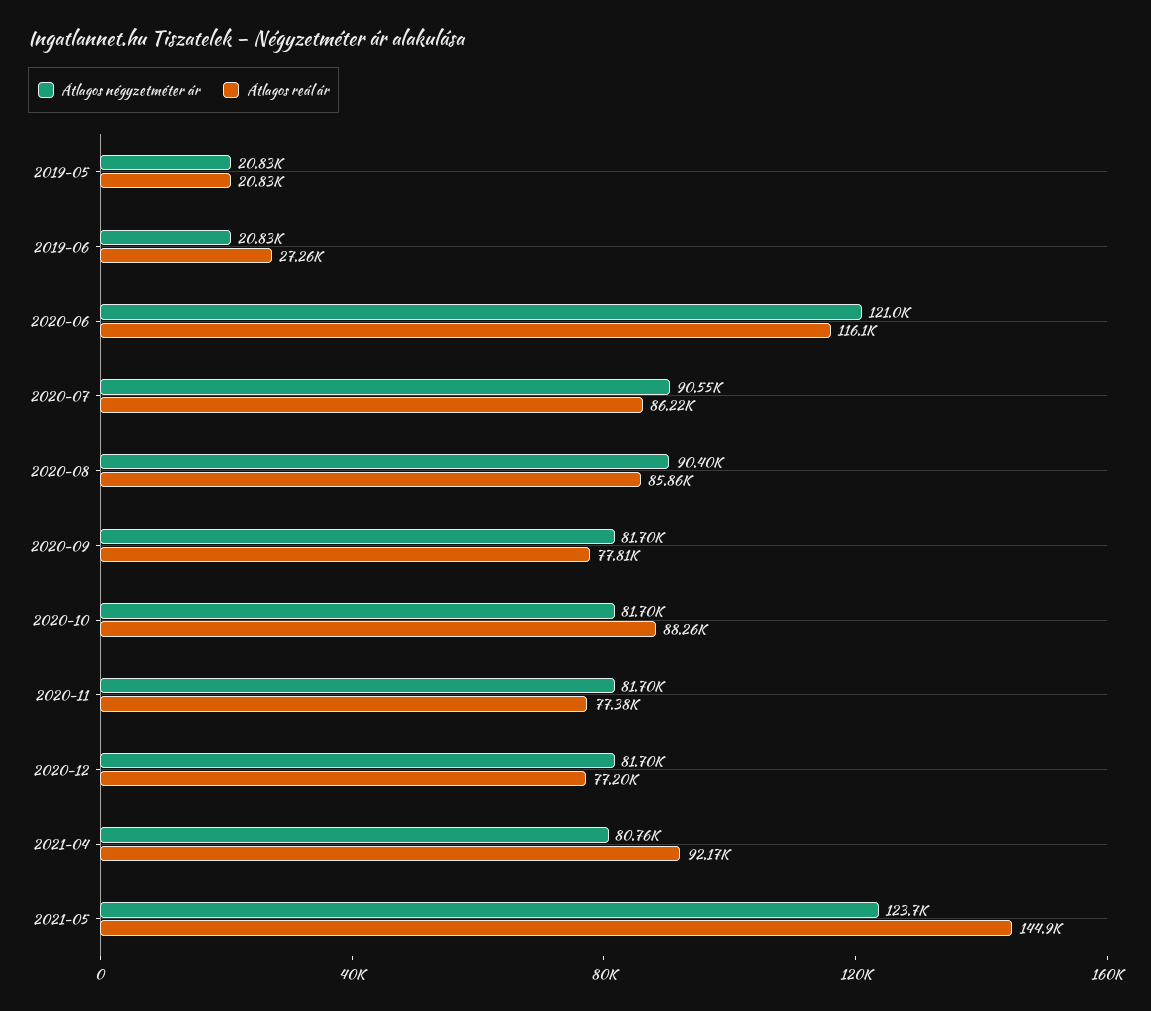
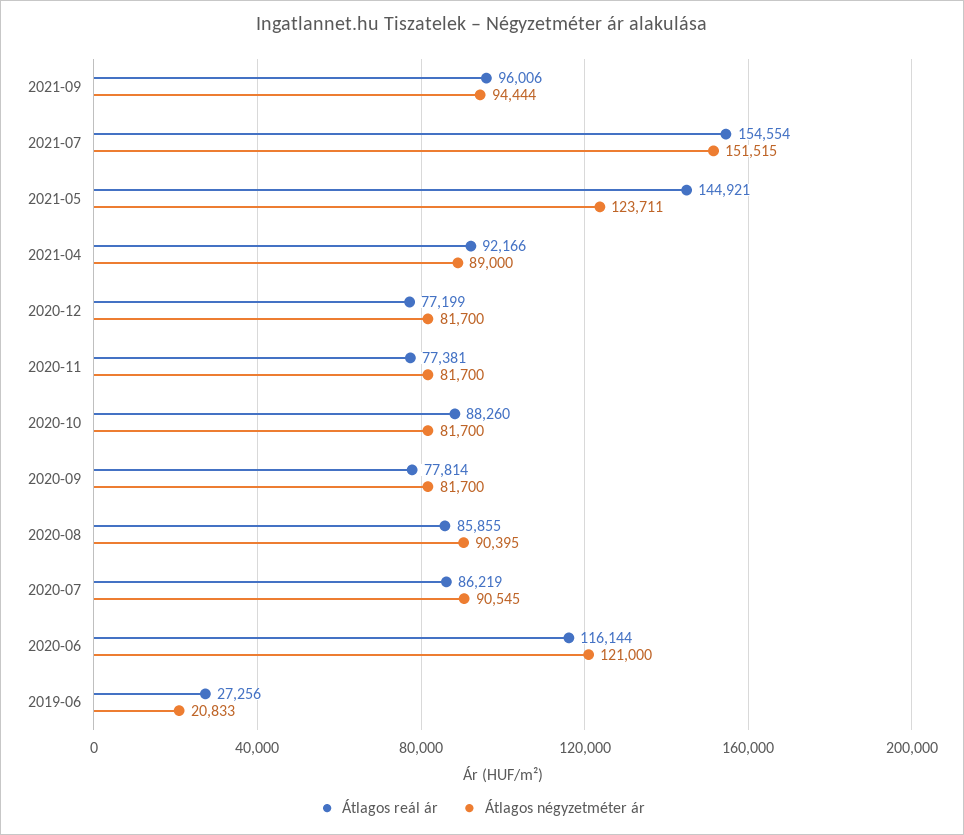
Átlagos négyzetméter ár, 2019-05: 20830 -> none
Átlagos reál ár, 2019-05: 20830 -> none
Átlagos négyzetméter ár, 2021-04: 80760 -> 89000
Átlagos reál ár, 2021-09: none -> 96006
Átlagos négyzetméter ár, 2021-09: none -> 94444
Átlagos reál ár, 2021-07: none -> 154554
Átlagos négyzetméter ár, 2021-07: none -> 151515

